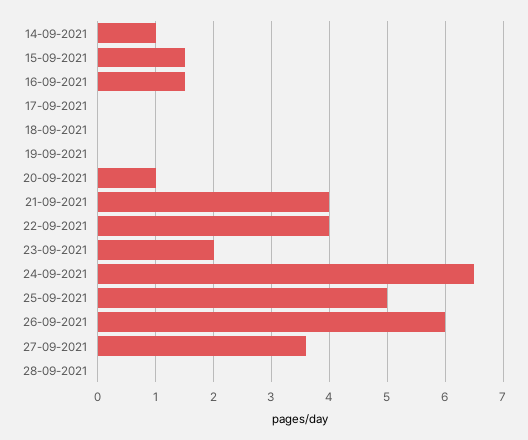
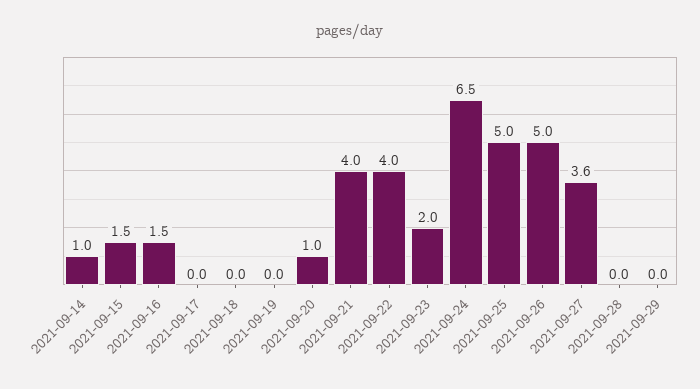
26-09-2021: 6 -> 5
2021-09-29: none -> 0

